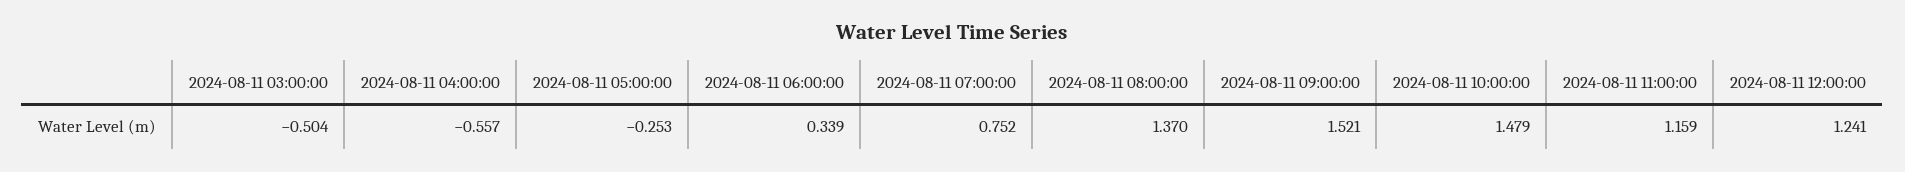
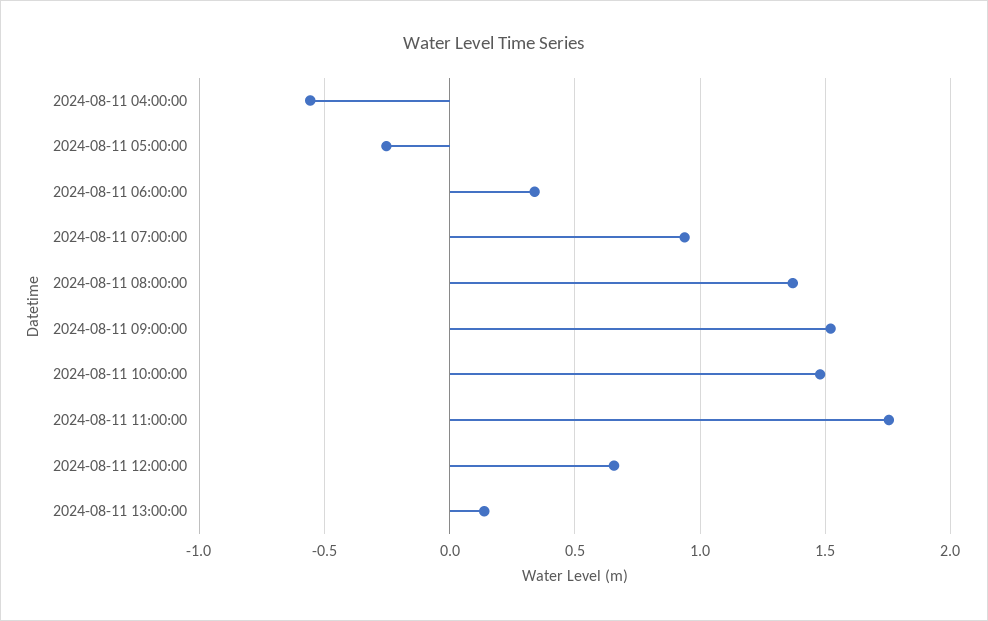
2024-08-11 03:00:00: -0.504 -> none
2024-08-11 07:00:00: 0.752 -> 0.95
2024-08-11 11:00:00: 1.159 -> 1.75
2024-08-11 12:00:00: 1.241 -> 0.65
2024-08-11 13:00:00: none -> 0.15

